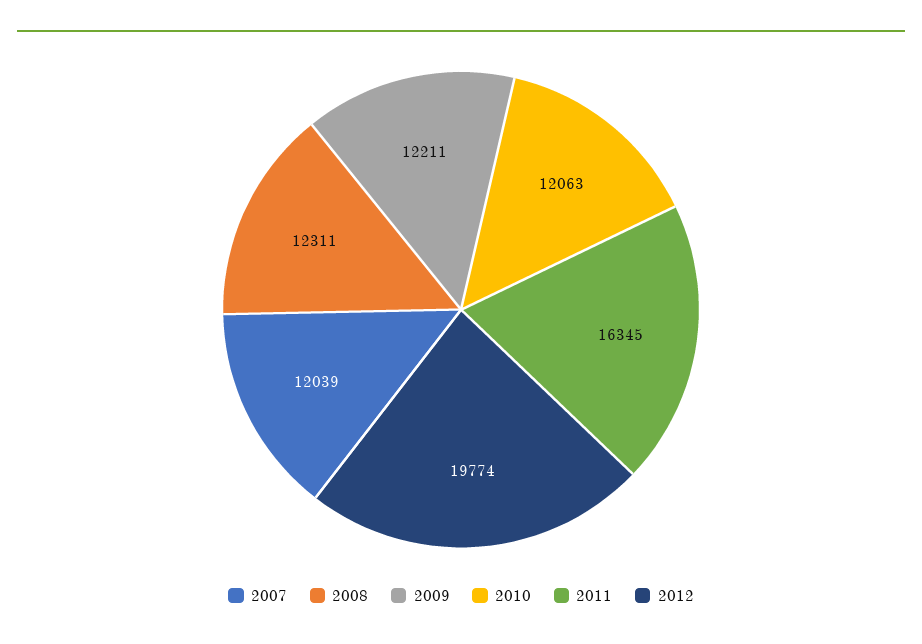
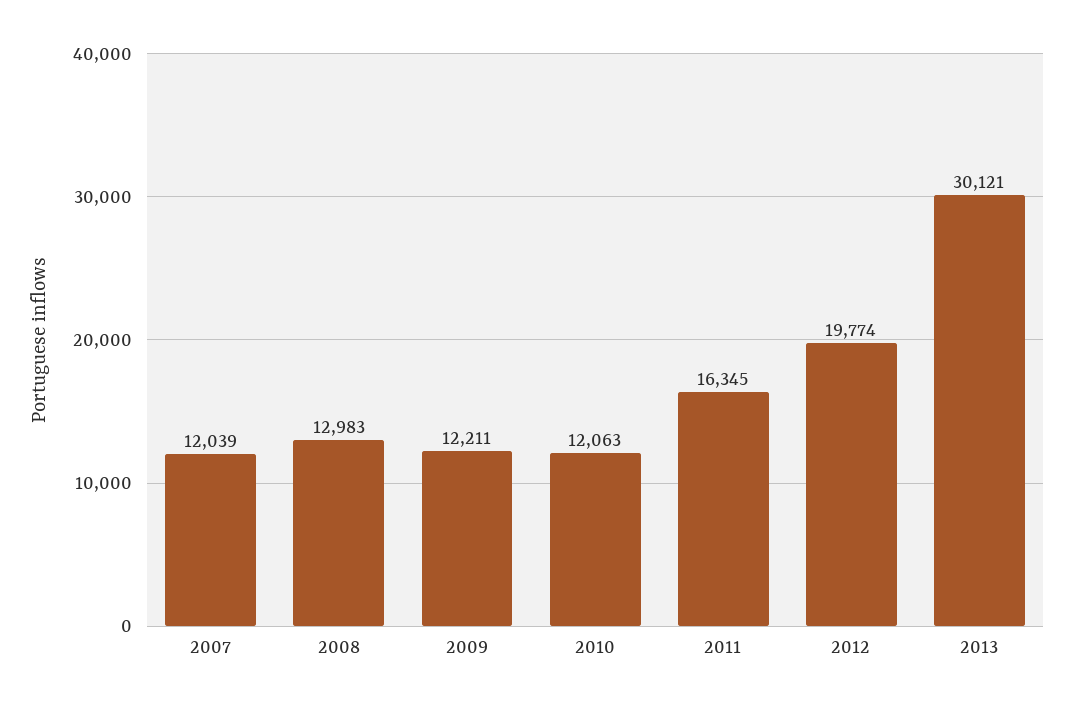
2008: 12311 -> 12983
2013: none -> 30121

